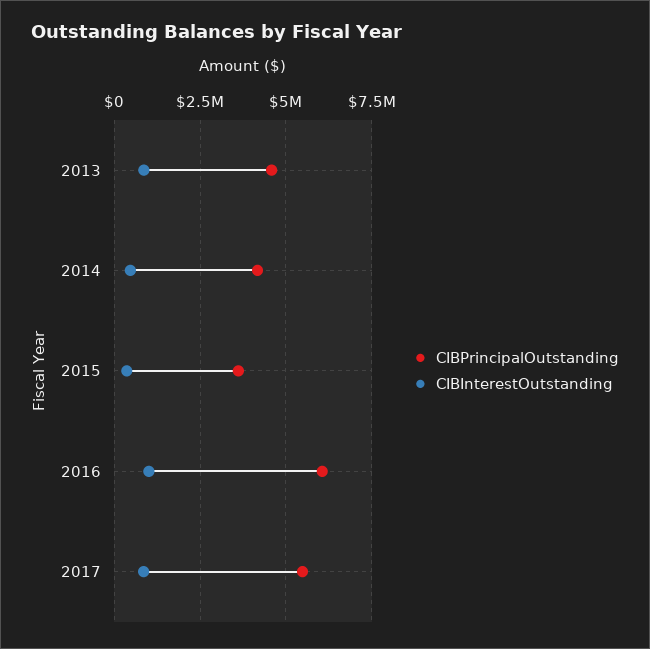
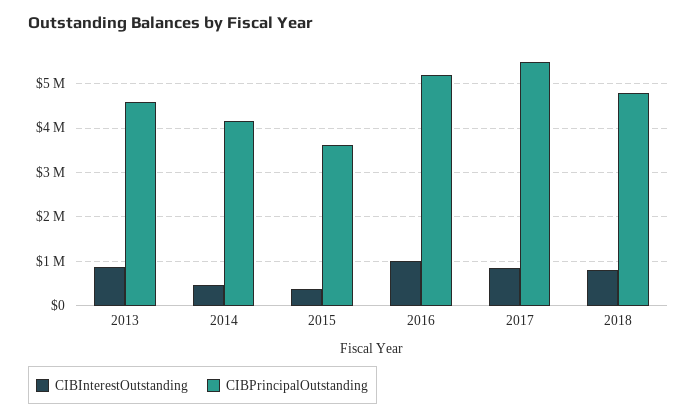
CIBPrincipalOutstanding, 2016: 6000000 -> 5200000
CIBInterestOutstanding, 2018: none -> 800000
CIBPrincipalOutstanding, 2018: none -> 4800000

